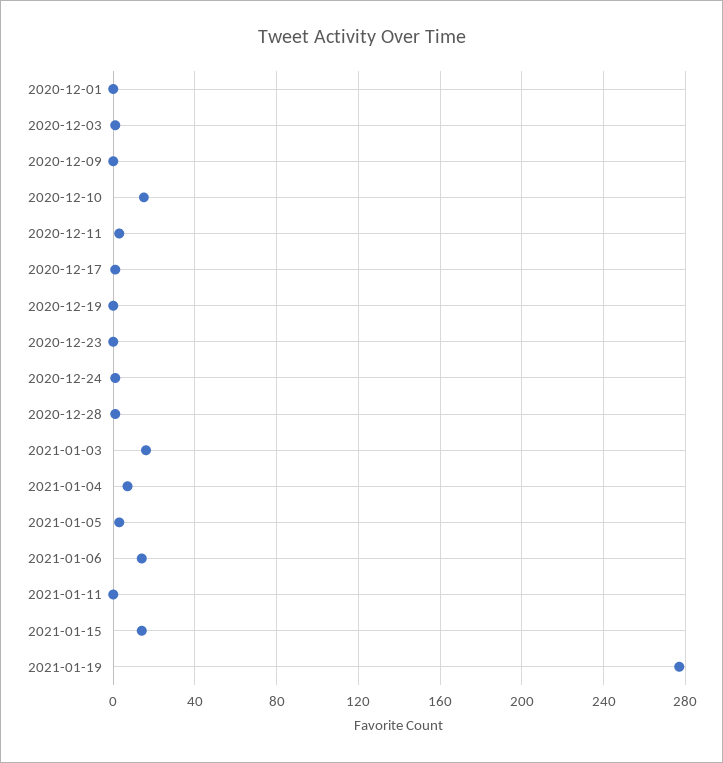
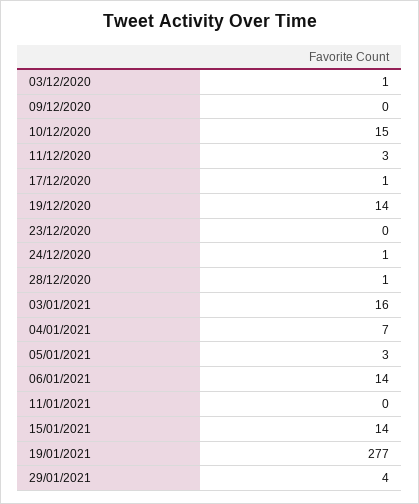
2020-12-01: 0 -> none
2020-12-19: 0 -> 14
29/01/2021: none -> 4

